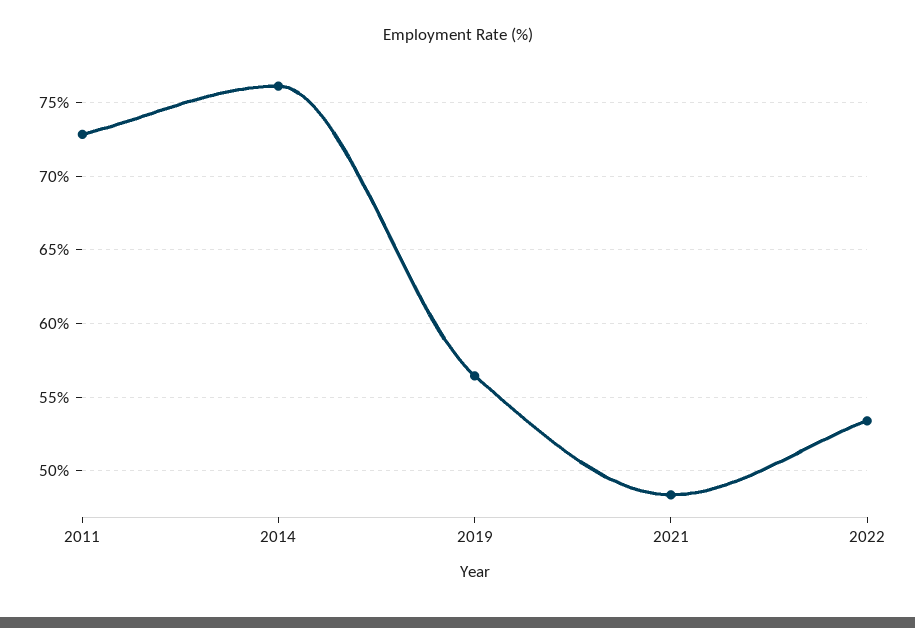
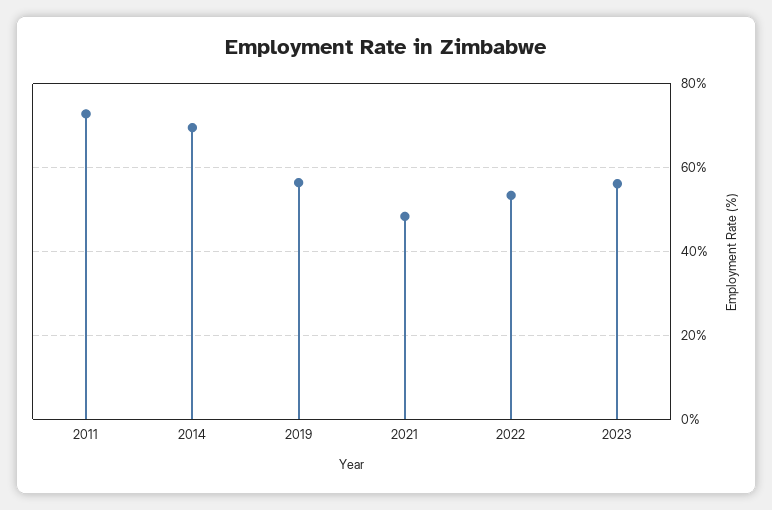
2014: 76 -> 70
2023: none -> 56

